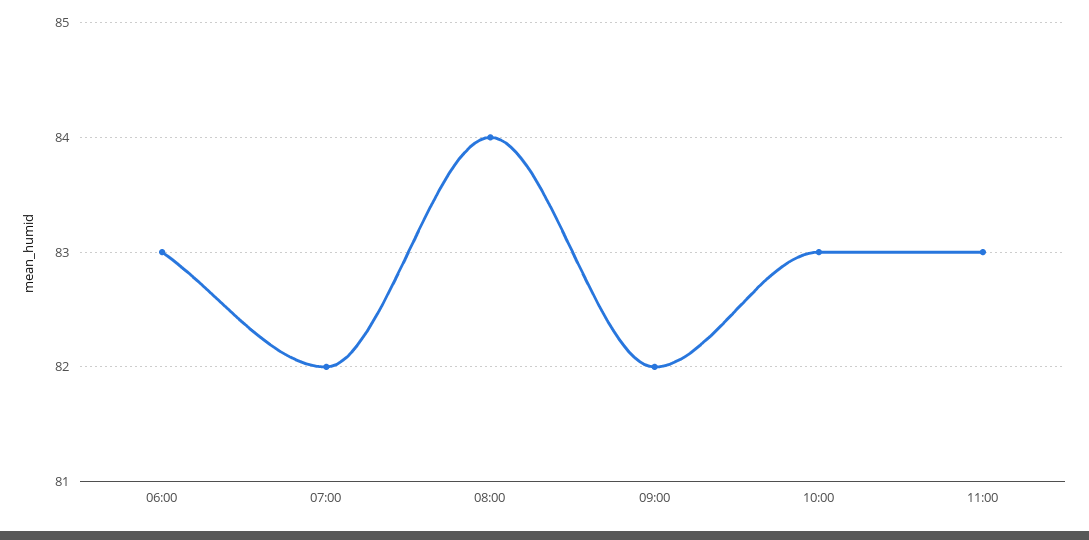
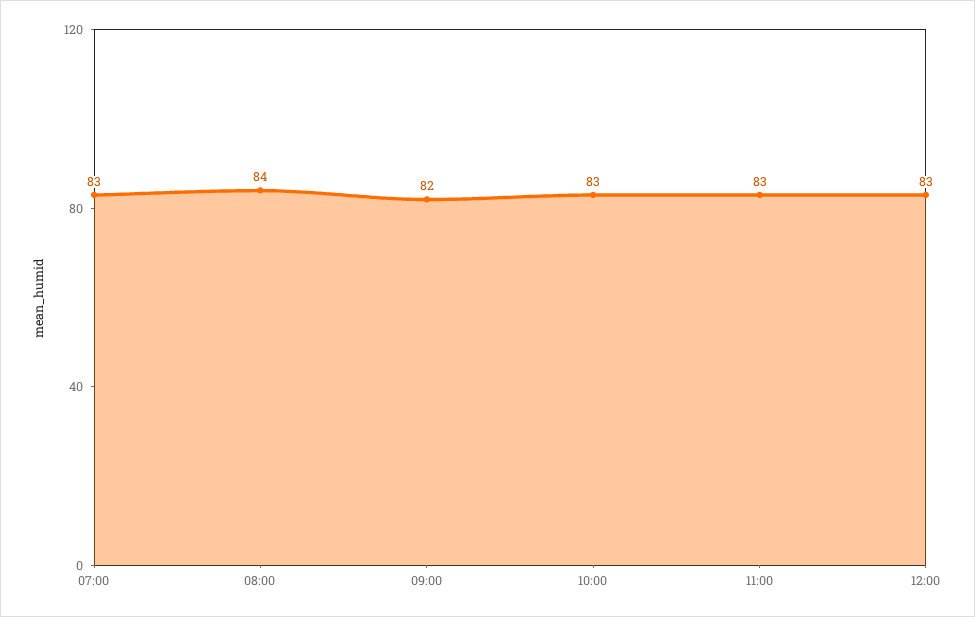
06:00: 83 -> none
07:00: 82 -> 83
12:00: none -> 83

